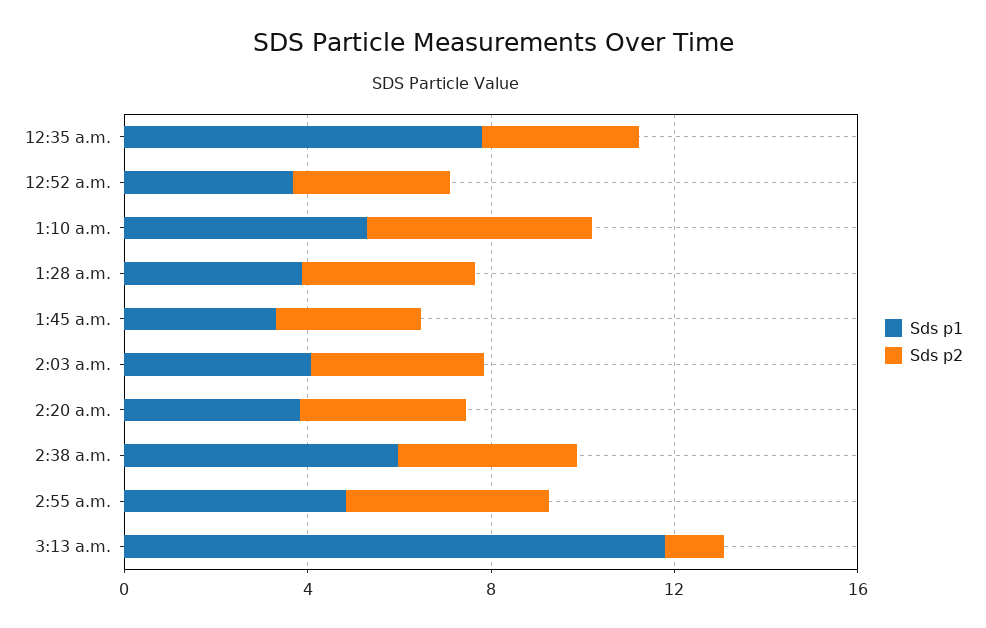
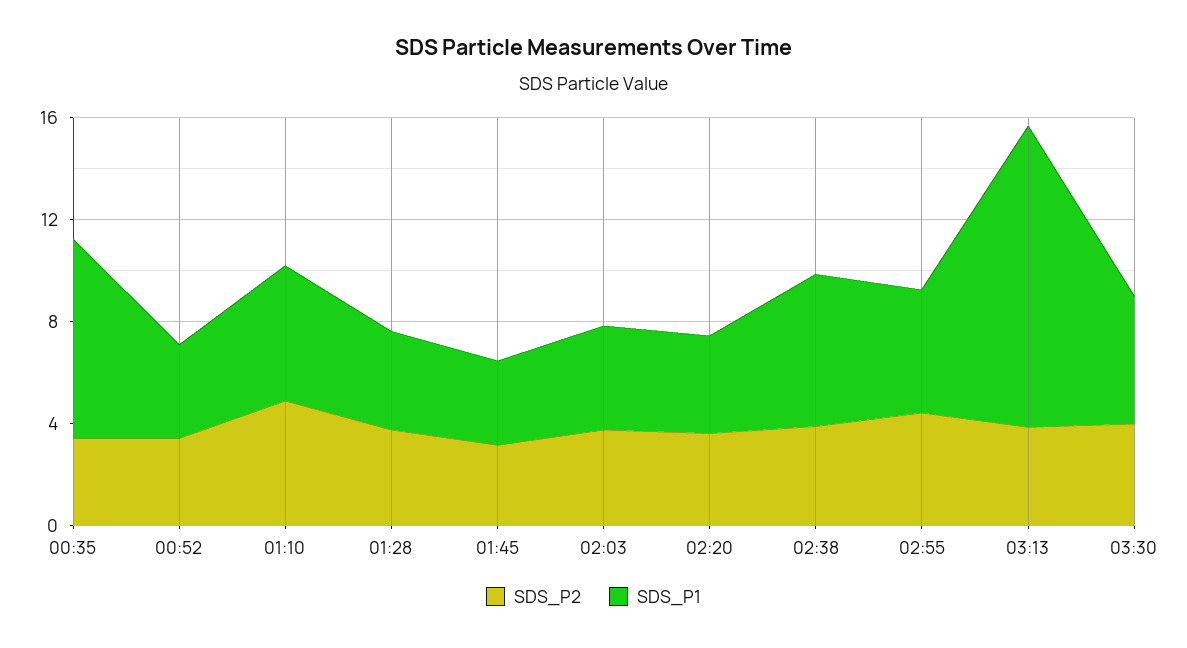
Sds p2, 3:13 a.m.: 1 -> 4
Sds p2, 03:30: none -> 4
Sds p1, 03:30: none -> 5

